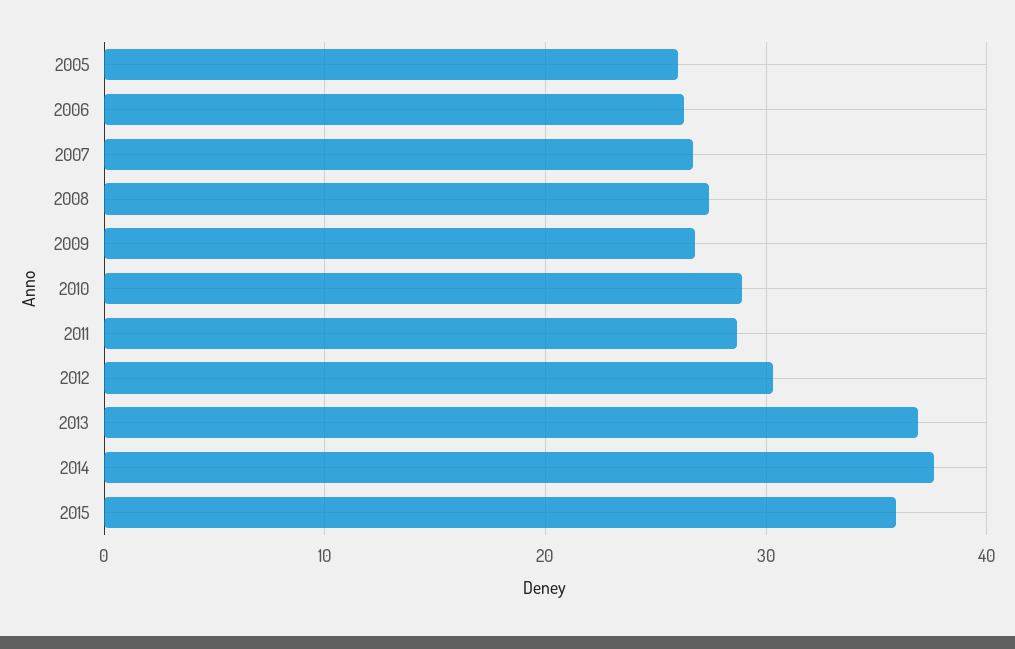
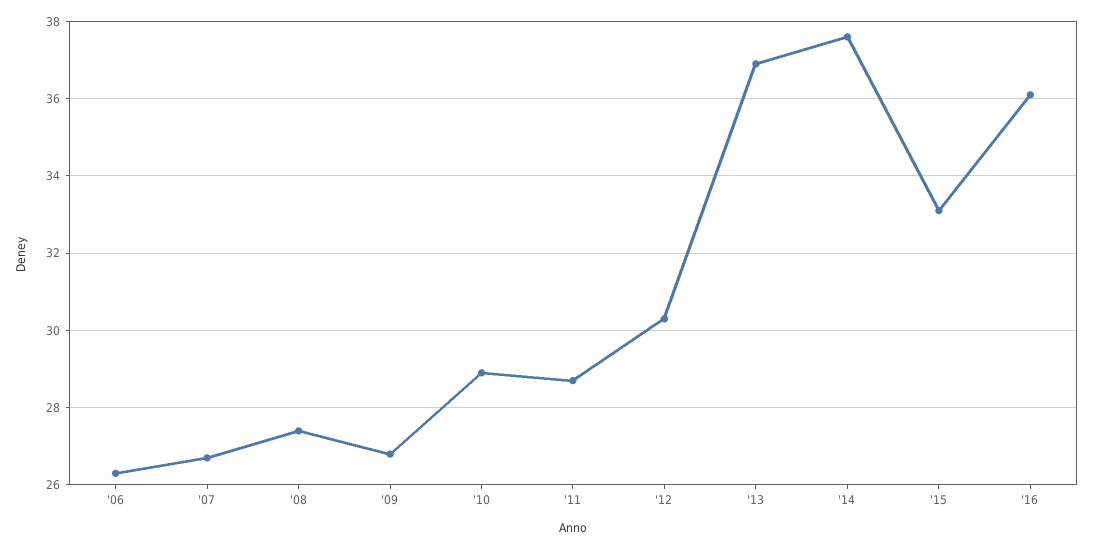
2005: 26 -> none
2015: 36 -> 33
'16: none -> 36

